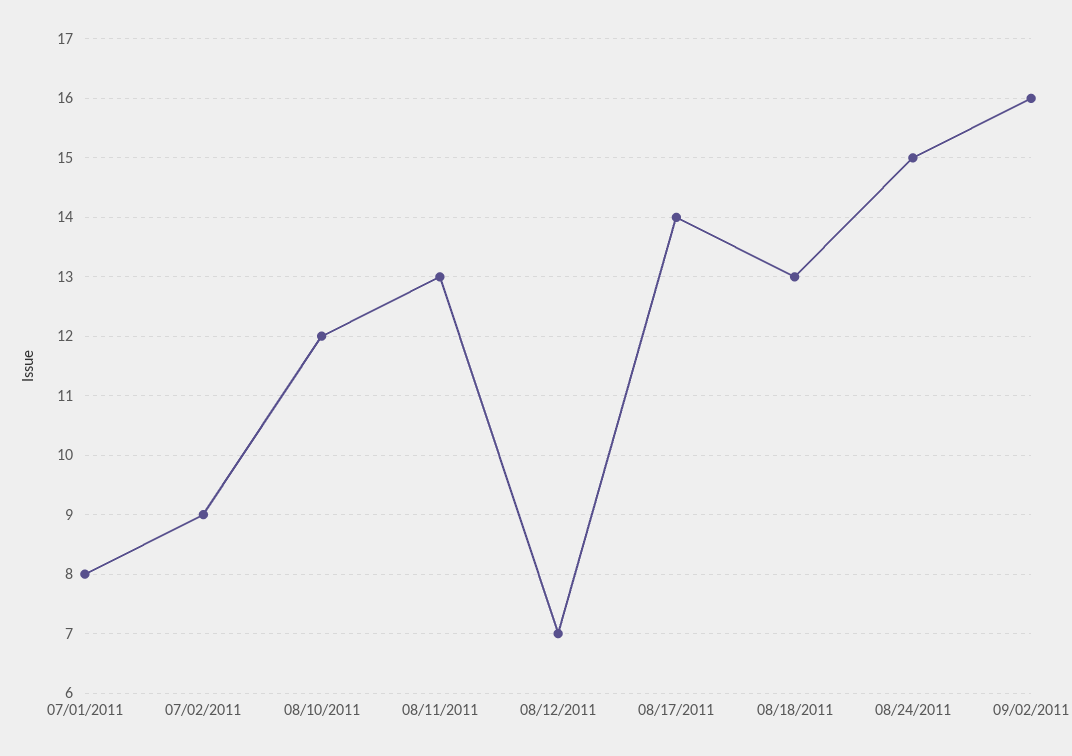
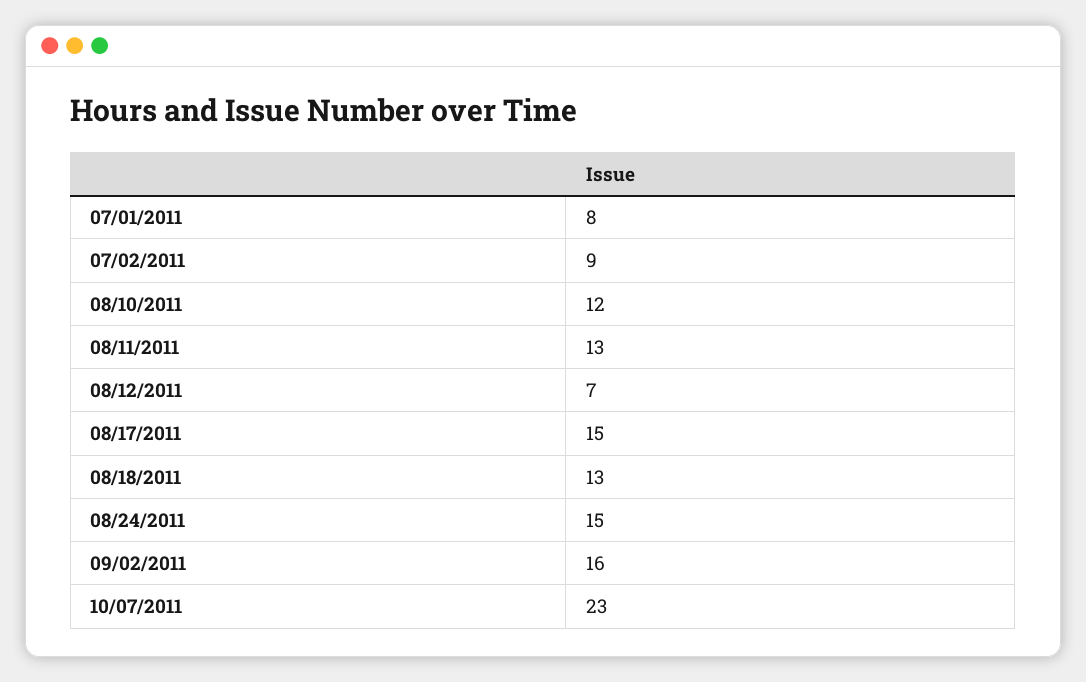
08/17/2011: 14 -> 15
10/07/2011: none -> 23

